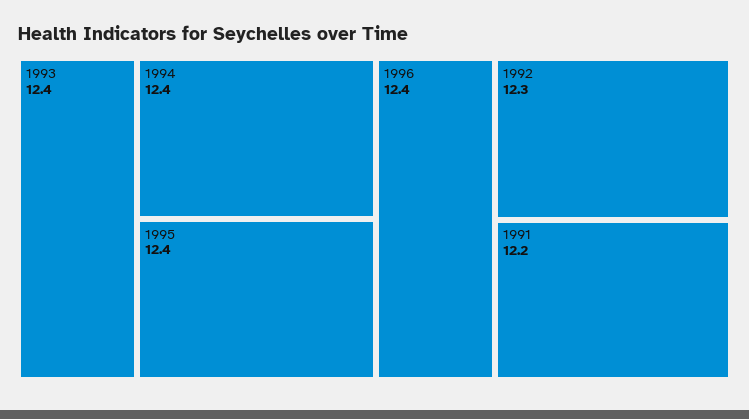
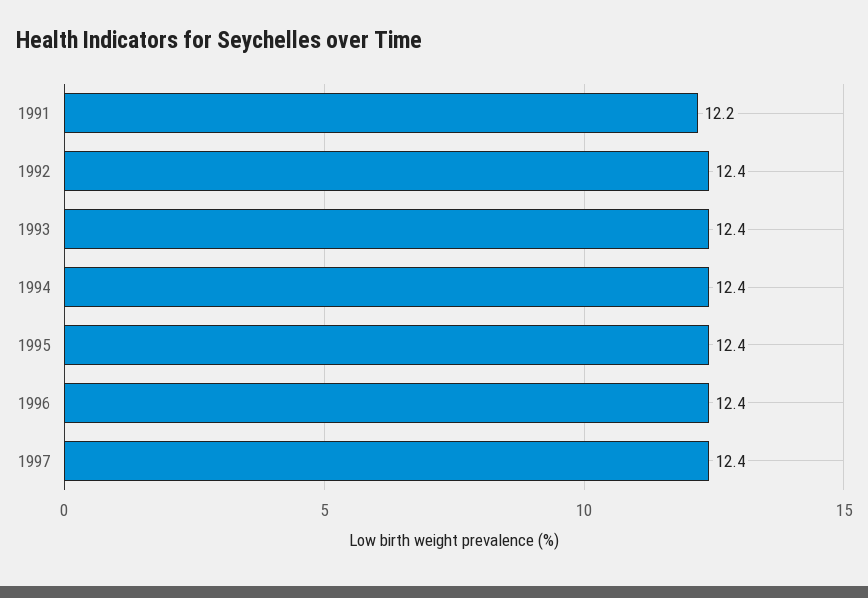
1992: 12.3 -> 12.4
1997: none -> 12.4

